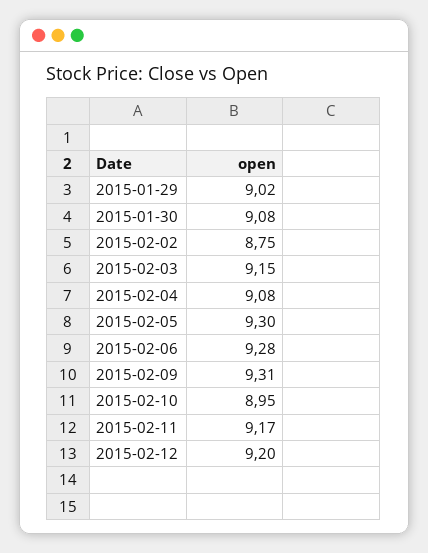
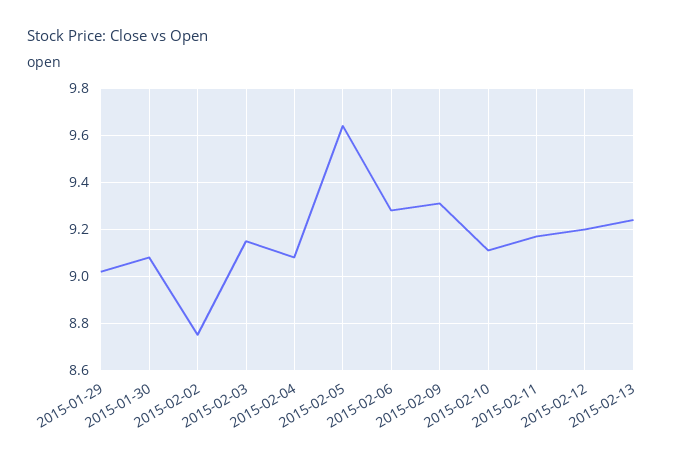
2015-02-05: 9.3 -> 9.65
2015-02-10: 8.95 -> 9.1
2015-02-13: none -> 9.25

